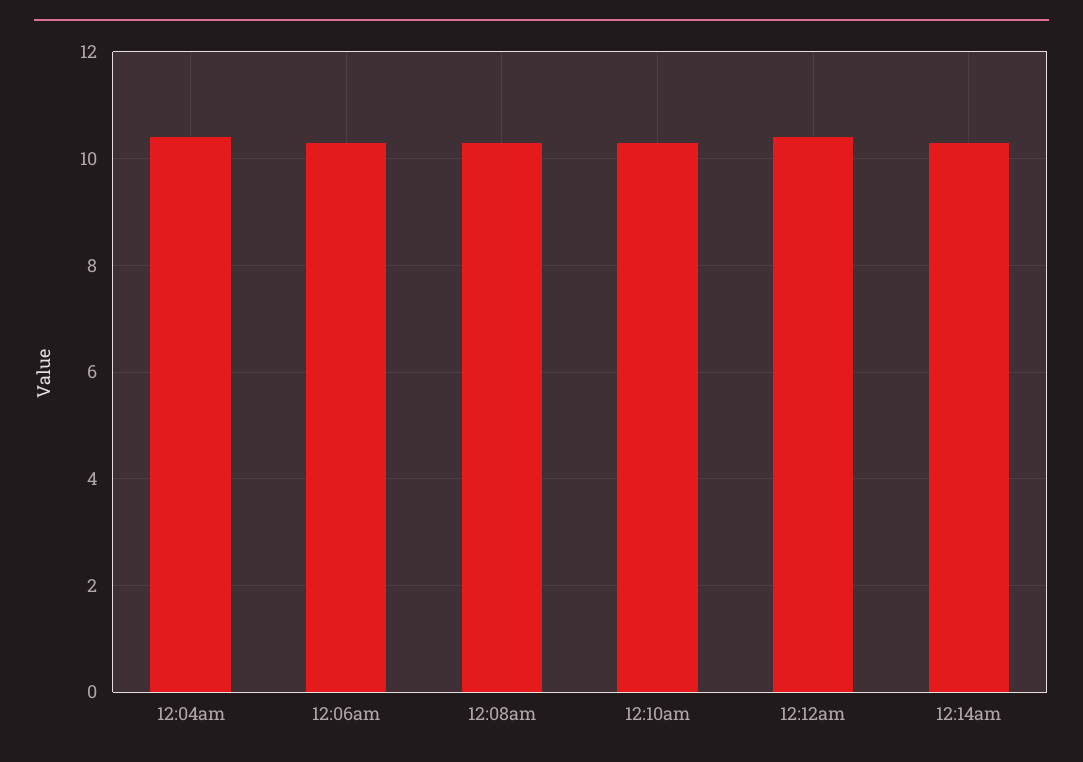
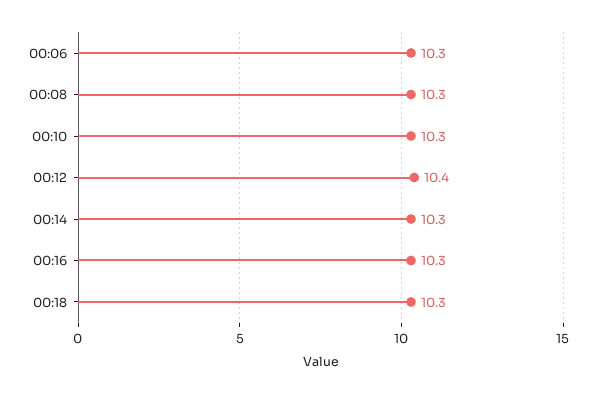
12:04am: 10.5 -> none
00:16: none -> 10.3
00:18: none -> 10.3

